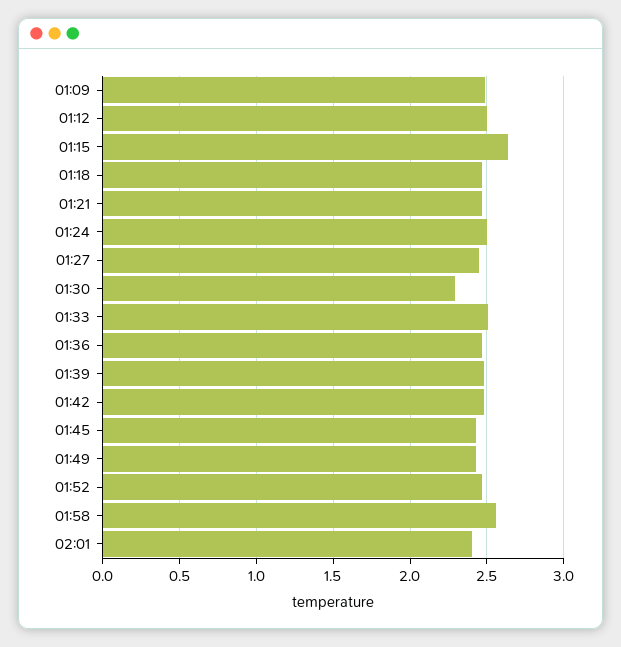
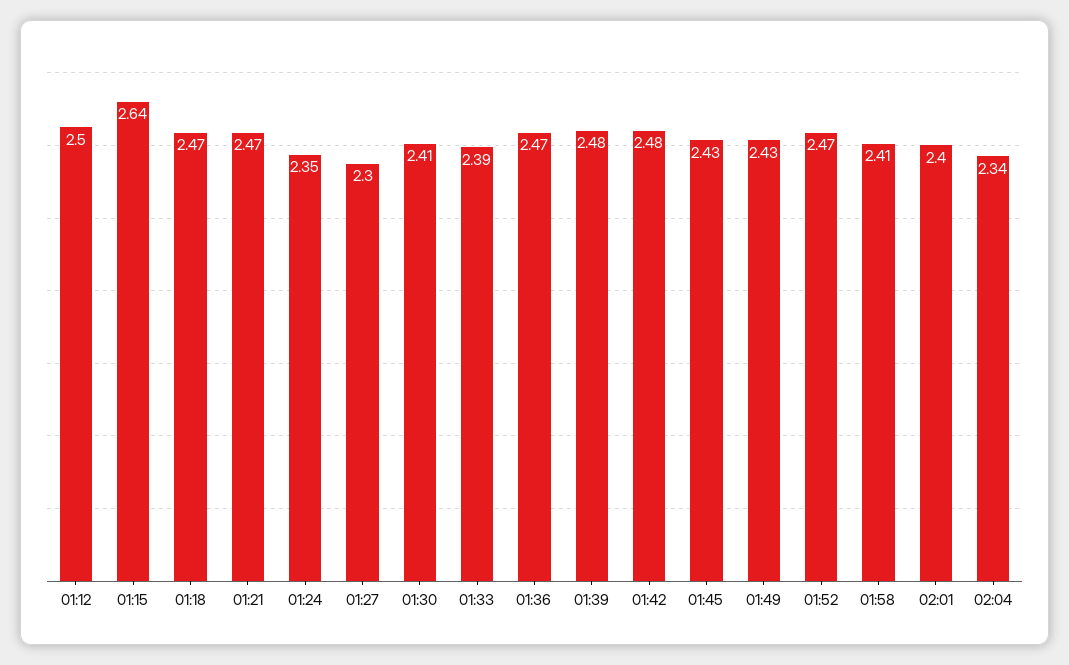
01:09: 2.5 -> none
01:24: 2.5 -> 2.35
01:27: 2.45 -> 2.3
01:30: 2.3 -> 2.41
01:33: 2.5 -> 2.39
01:58: 2.55 -> 2.41
02:04: none -> 2.34

